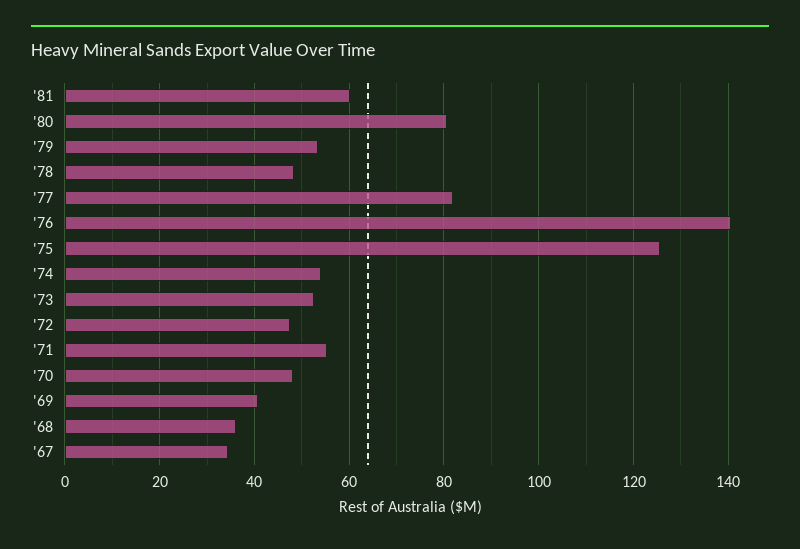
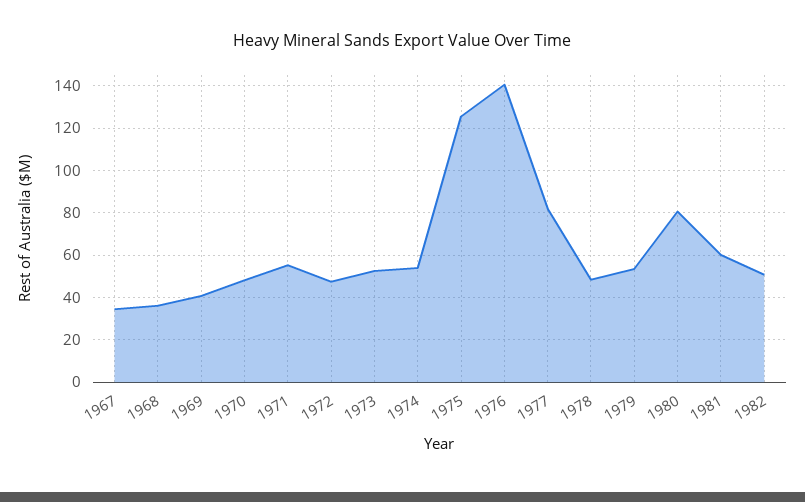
1982: none -> 50

